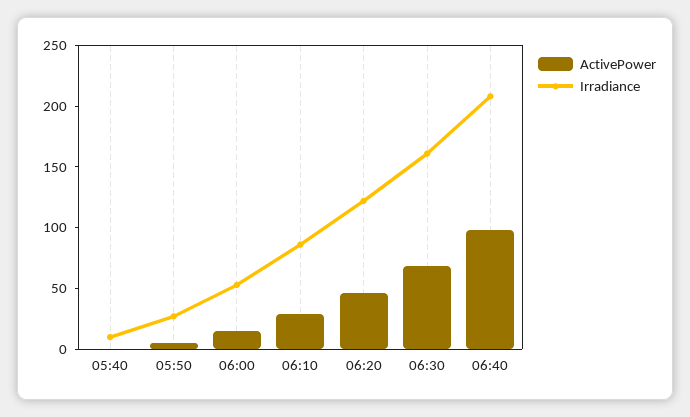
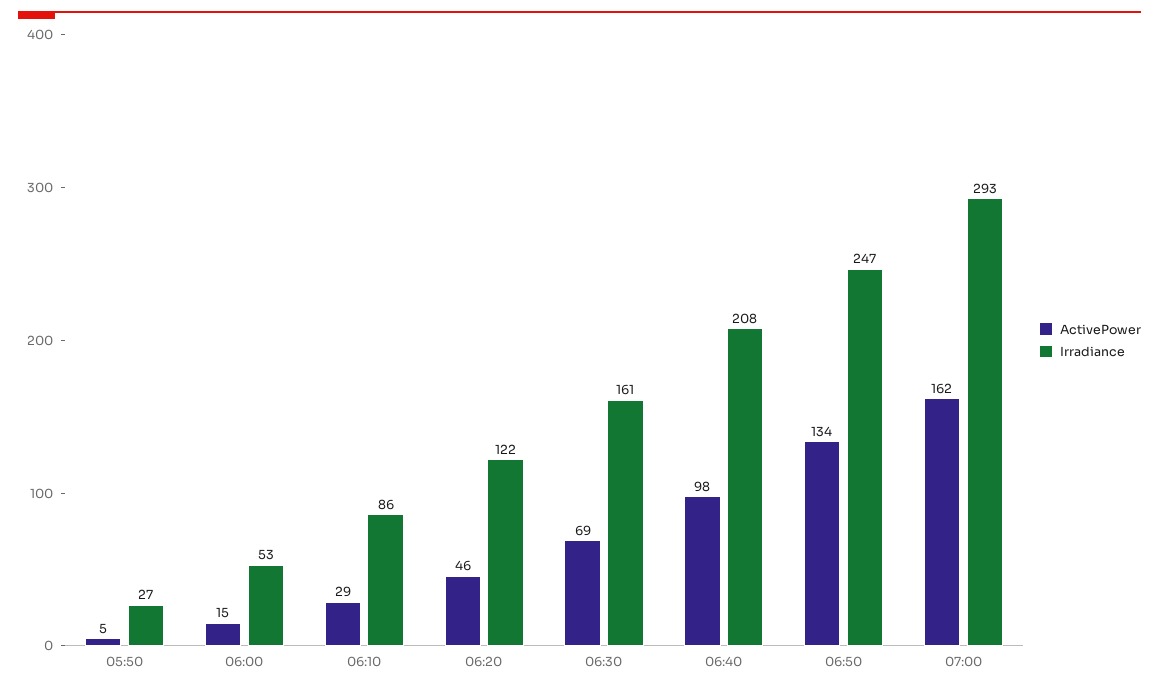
ActivePower, 05:40: 0 -> none
Irradiance, 05:40: 10 -> none
ActivePower, 06:50: none -> 134
Irradiance, 06:50: none -> 247
ActivePower, 07:00: none -> 162
Irradiance, 07:00: none -> 293

